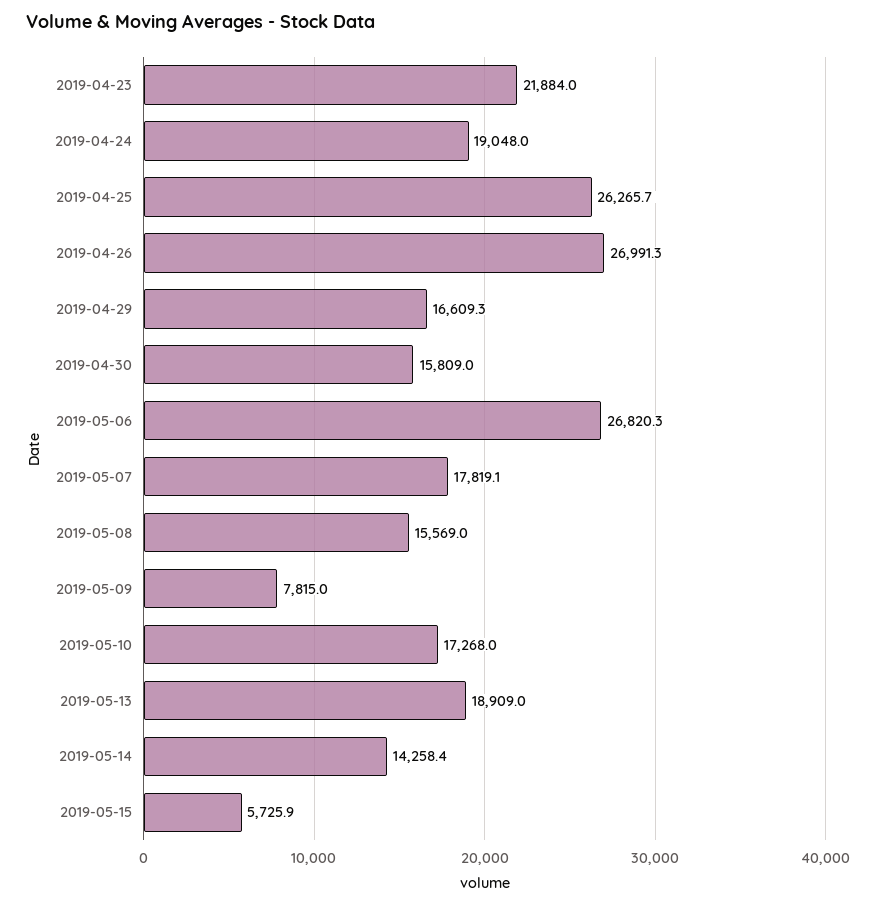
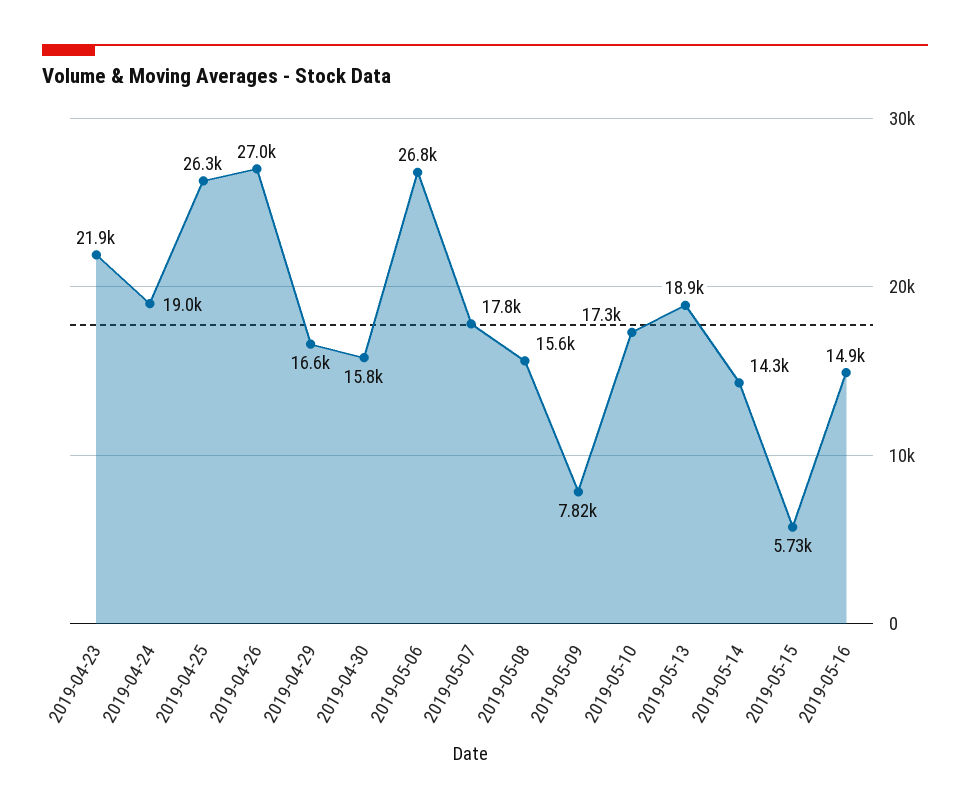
2019-05-16: none -> 14900

